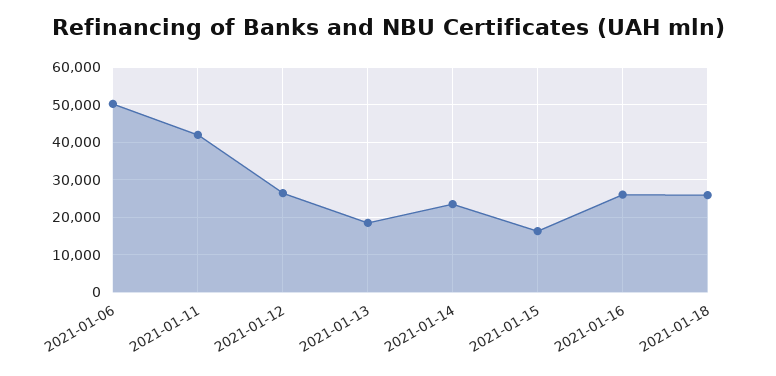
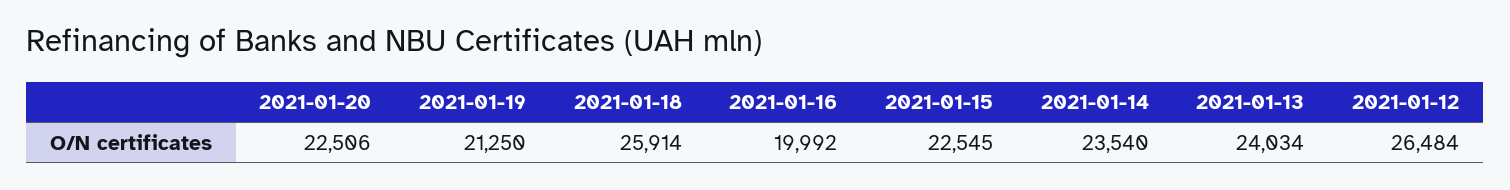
2021-01-06: 50000 -> none
2021-01-11: 42000 -> none
2021-01-13: 18000 -> 24034
2021-01-15: 16000 -> 22545
2021-01-16: 26000 -> 19992
2021-01-20: none -> 22506
2021-01-19: none -> 21250

